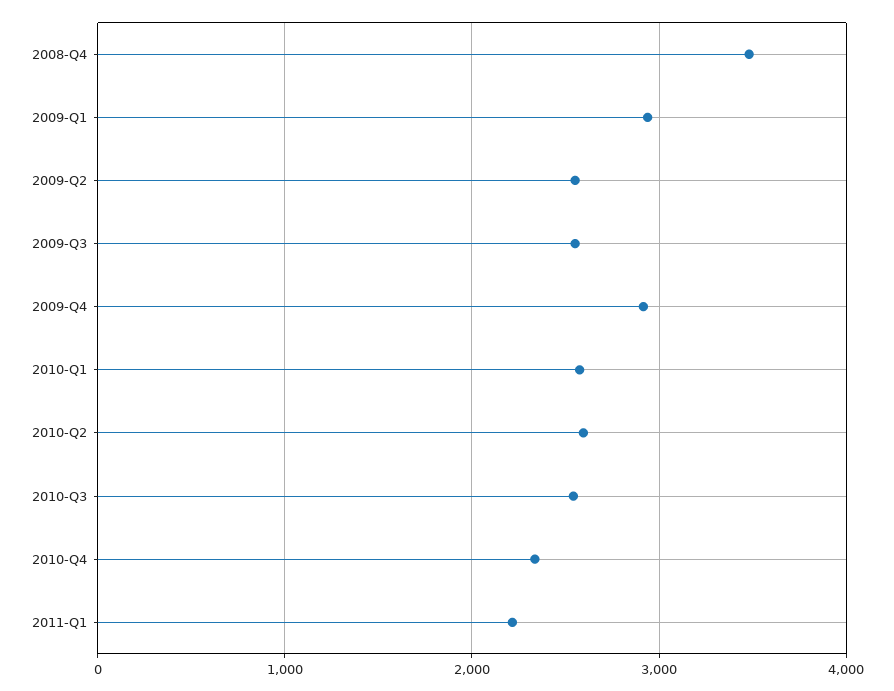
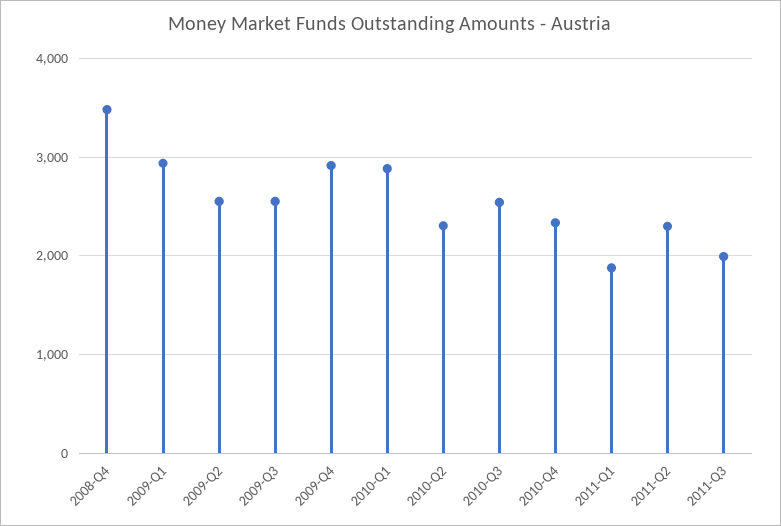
2010-Q1: 2600 -> 2900
2010-Q2: 2600 -> 2300
2011-Q1: 2200 -> 1900
2011-Q2: none -> 2300
2011-Q3: none -> 2000

